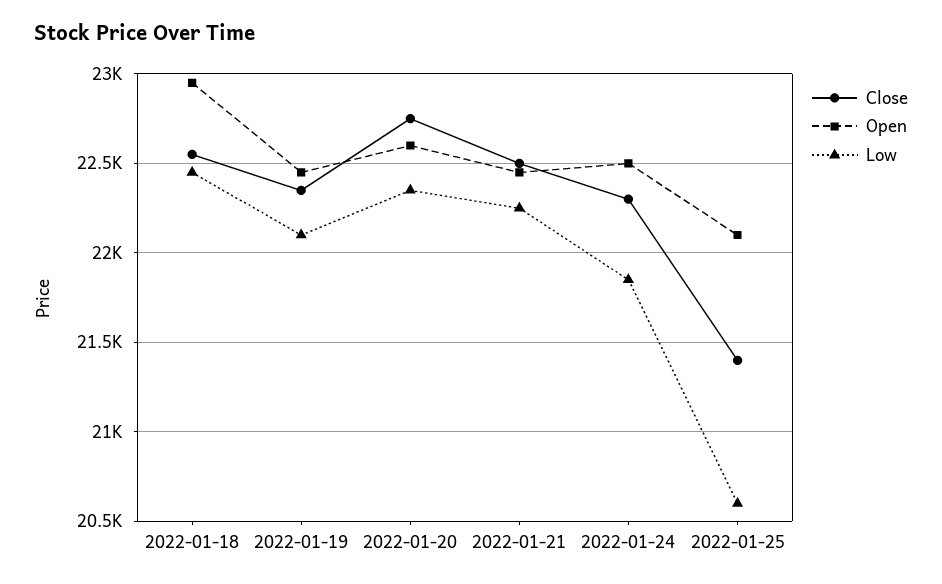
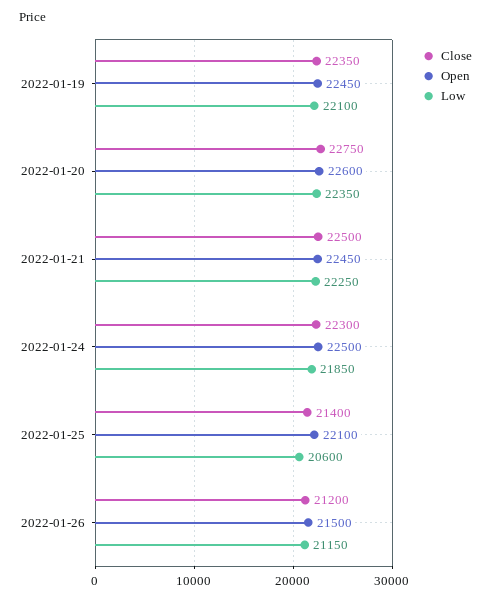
Close, 2022-01-18: 22550 -> none
Open, 2022-01-18: 22950 -> none
Low, 2022-01-18: 22450 -> none
Close, 2022-01-26: none -> 21200
Open, 2022-01-26: none -> 21500
Low, 2022-01-26: none -> 21150

